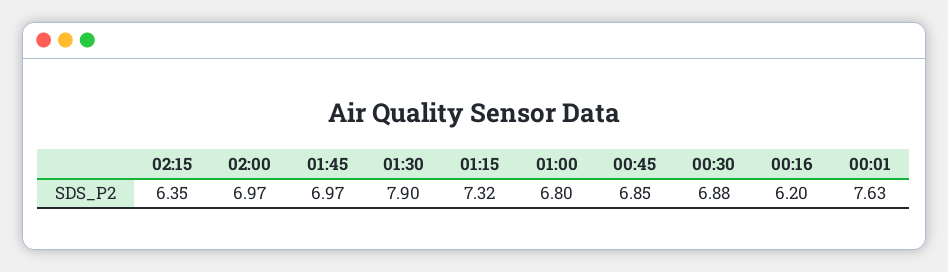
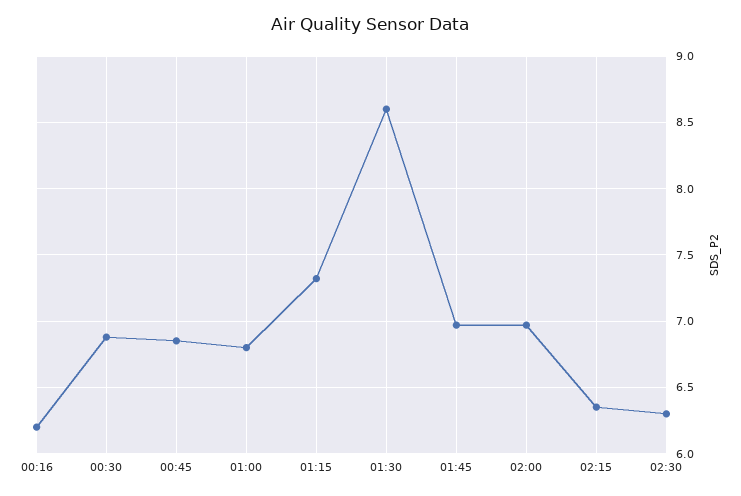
01:30: 7.9 -> 8.6
00:01: 7.63 -> none
02:30: none -> 6.3

